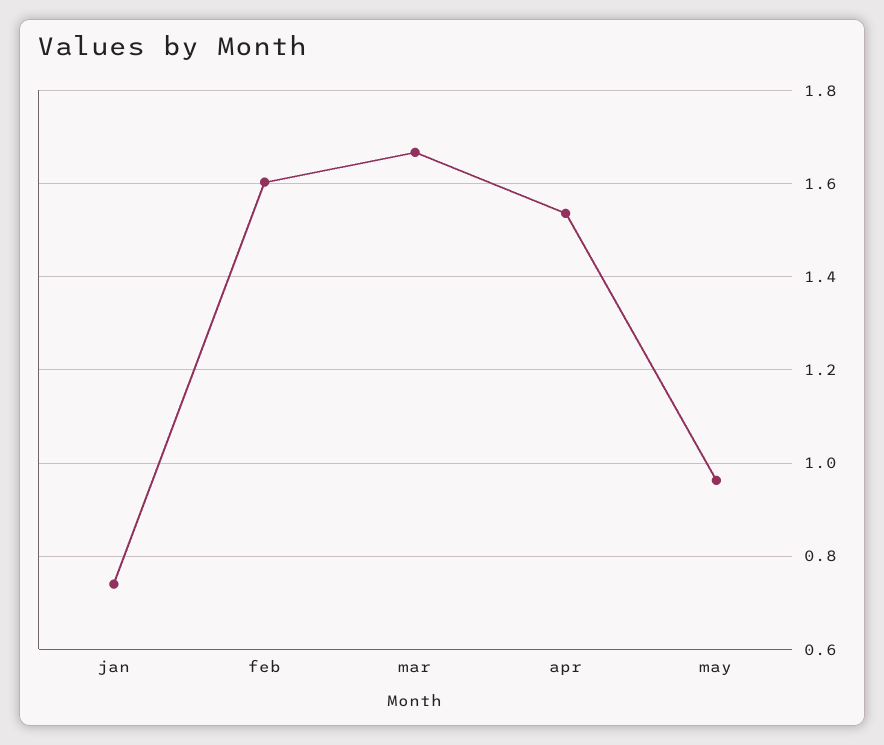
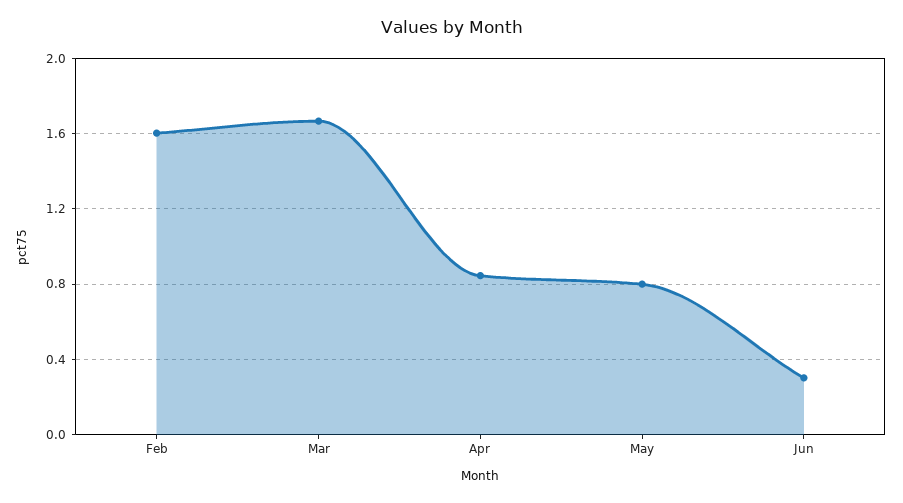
jan: 0.74 -> none
apr: 1.54 -> 0.85
may: 0.96 -> 0.8
Jun: none -> 0.3

